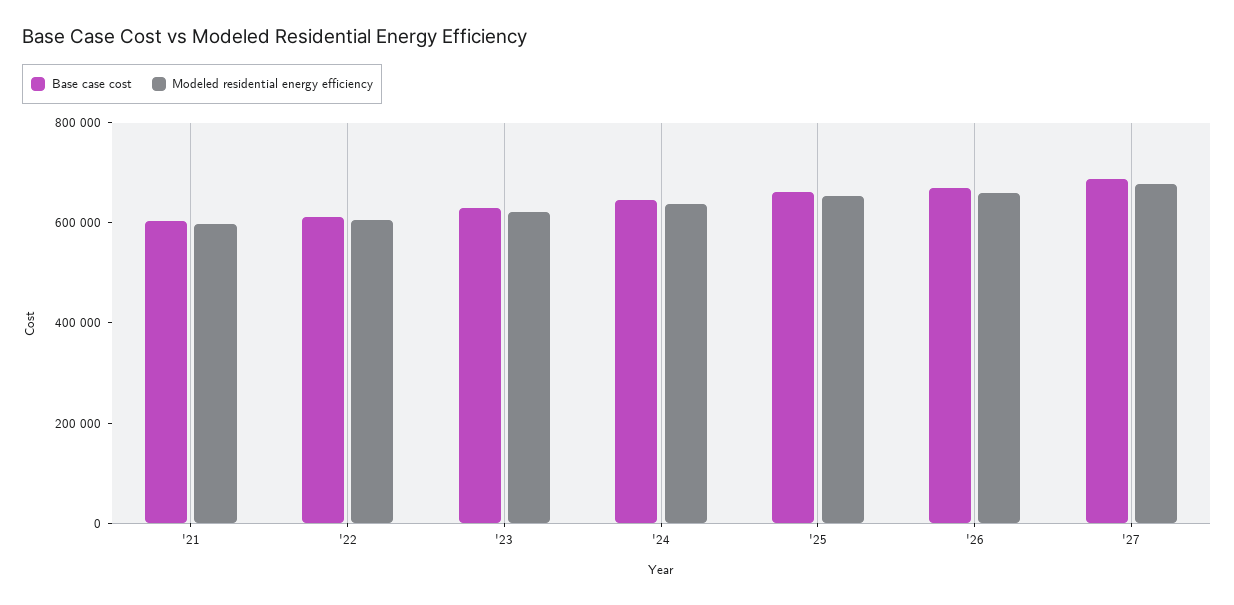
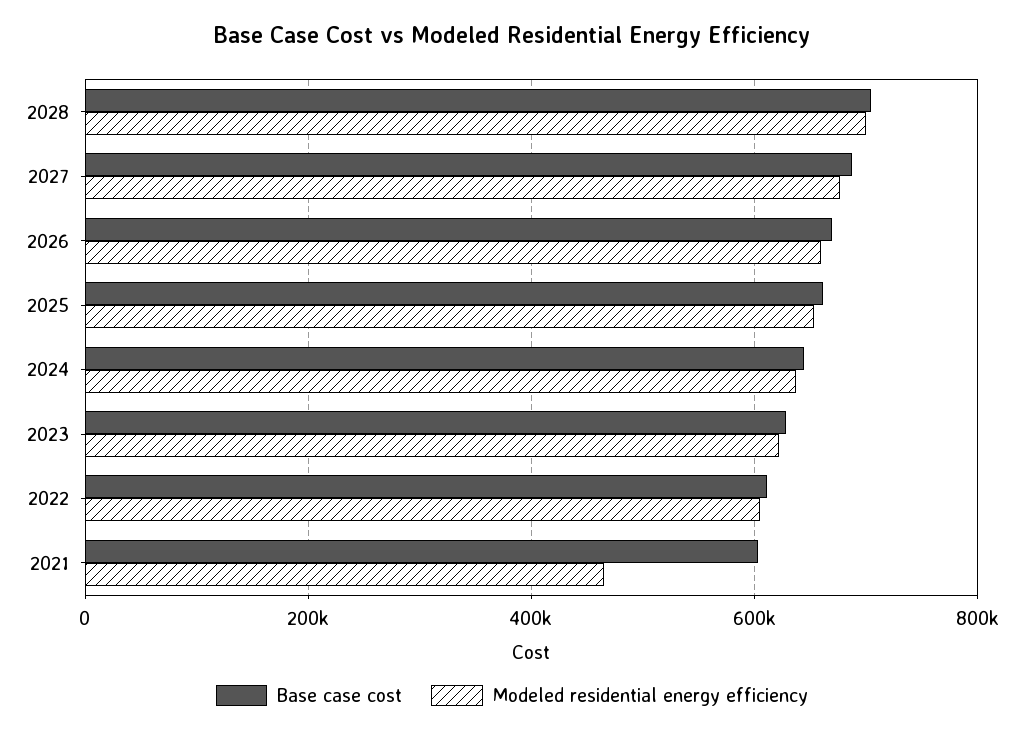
Modeled residential energy efficiency, '21: 600000 -> 460000
Base case cost, 2028: none -> 700000
Modeled residential energy efficiency, 2028: none -> 700000

